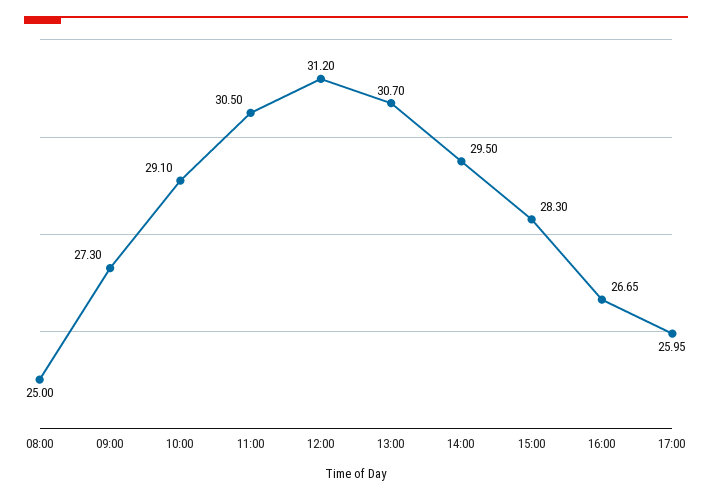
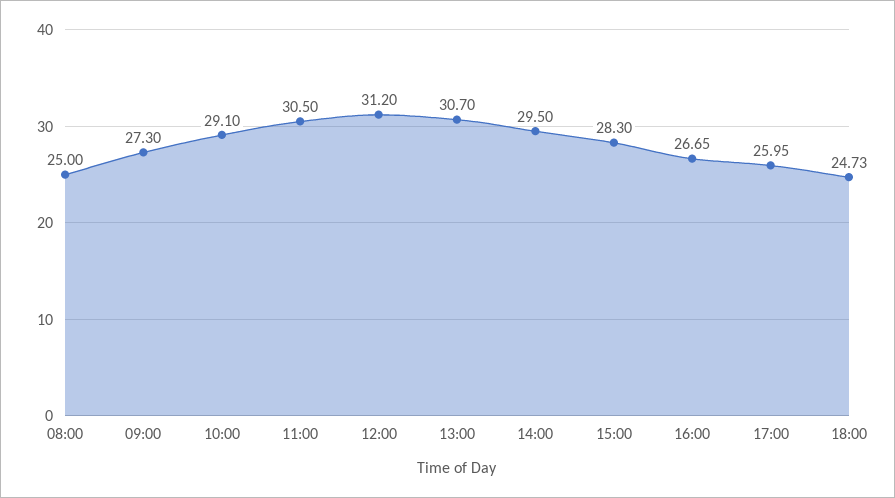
18:00: none -> 24.73

